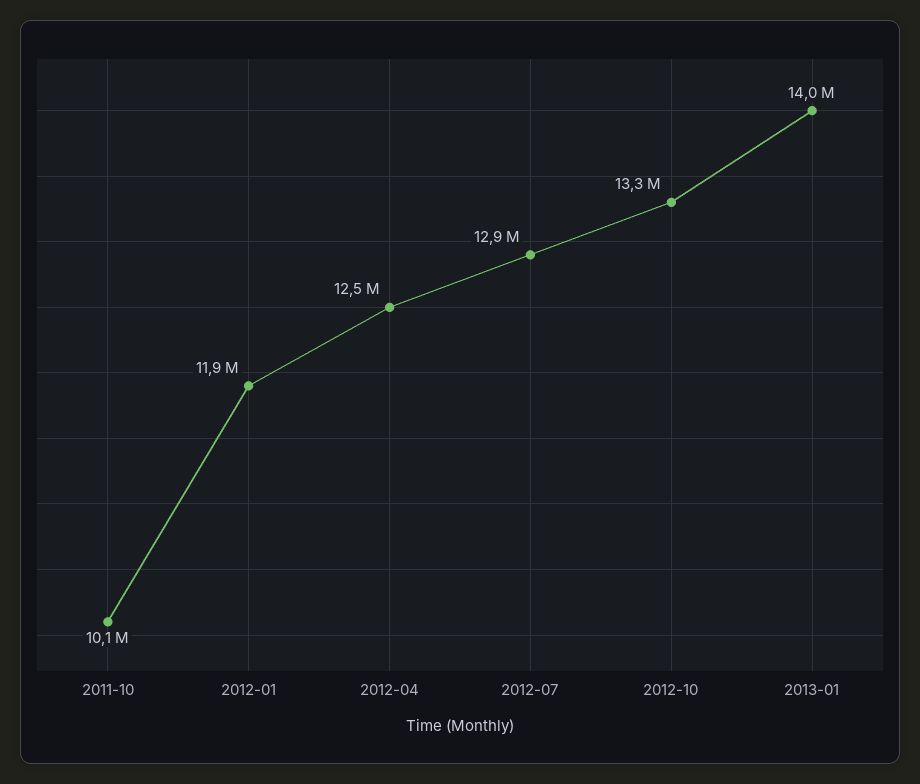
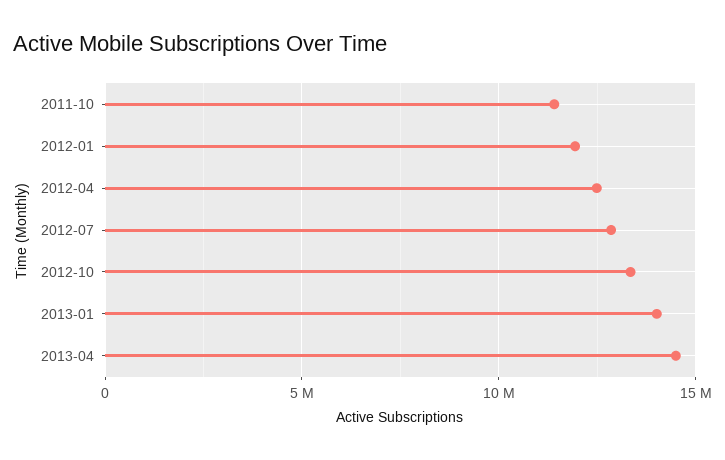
2011-10: 10100000 -> 11500000
2013-04: none -> 14500000

